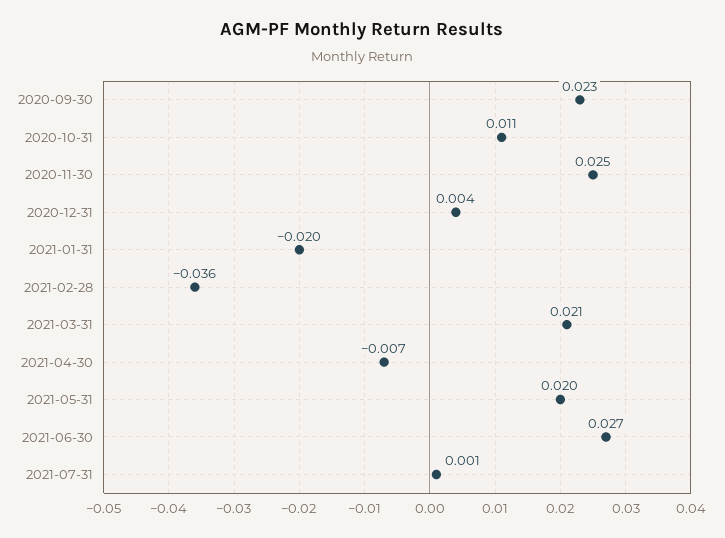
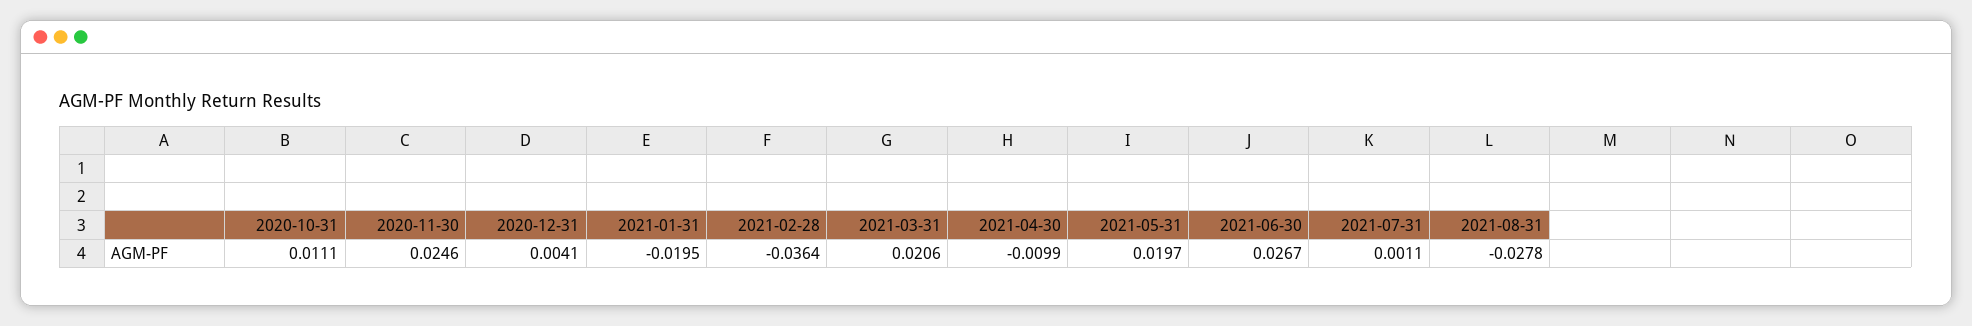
2020-09-30: 0.023 -> none
2021-04-30: -0.007 -> -0.0099
2021-08-31: none -> -0.0278

